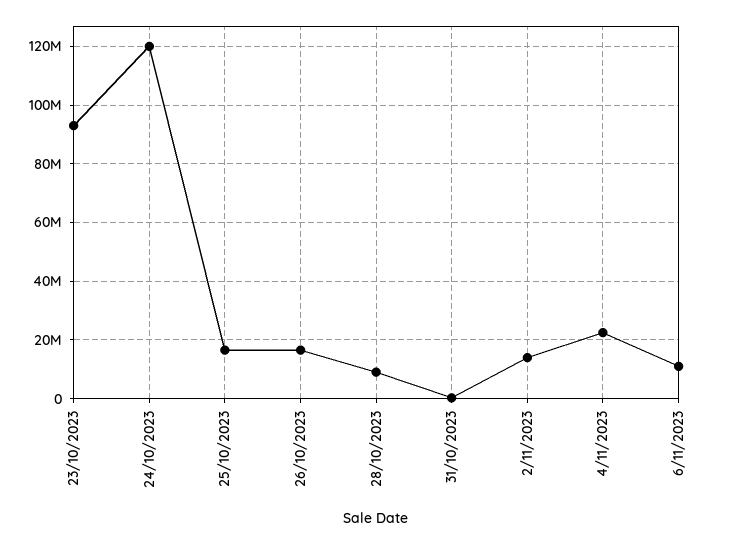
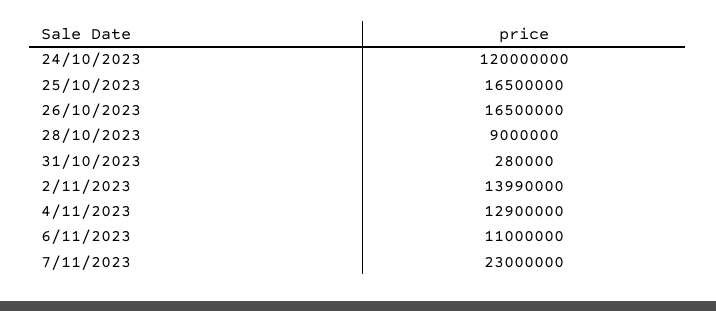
23/10/2023: 92500000 -> none
4/11/2023: 22500000 -> 12900000
7/11/2023: none -> 23000000

